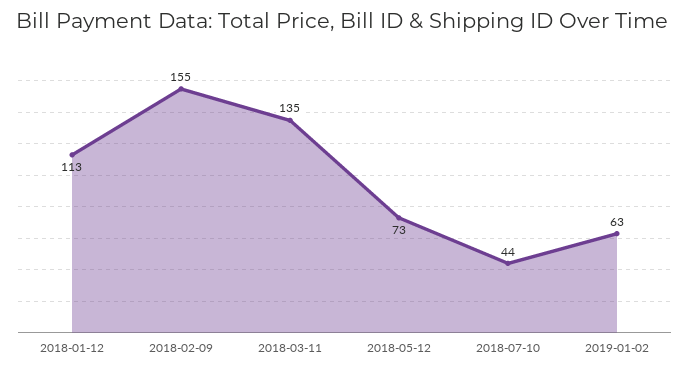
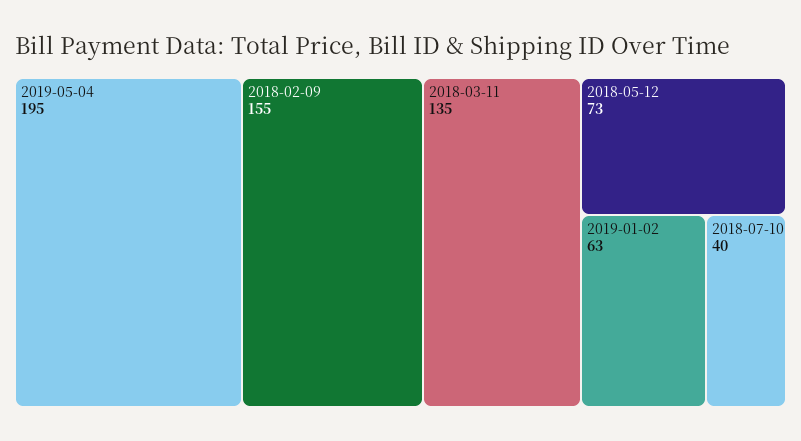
2018-01-12: 113 -> none
2018-07-10: 44 -> 40
2019-05-04: none -> 195

